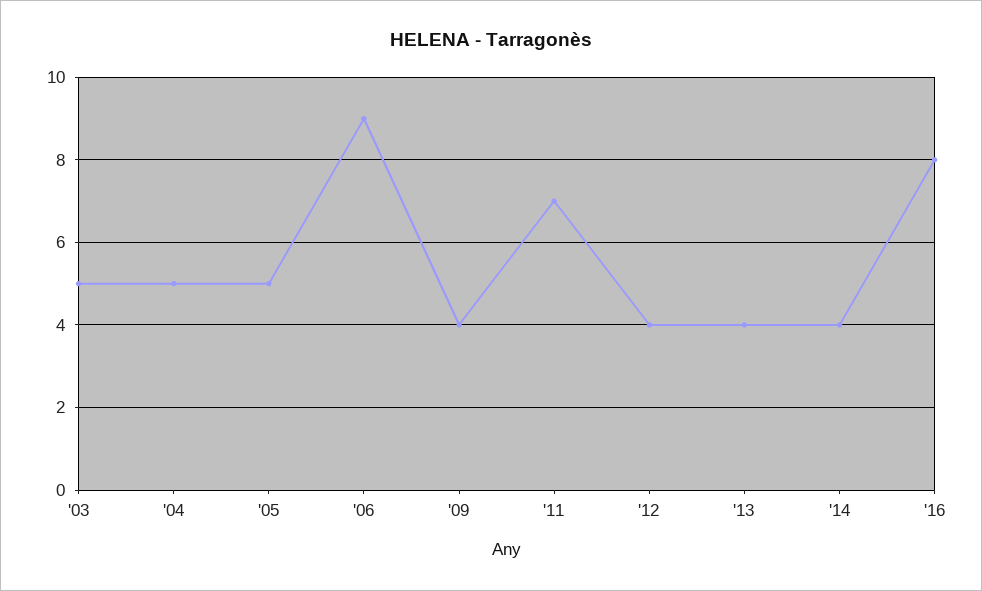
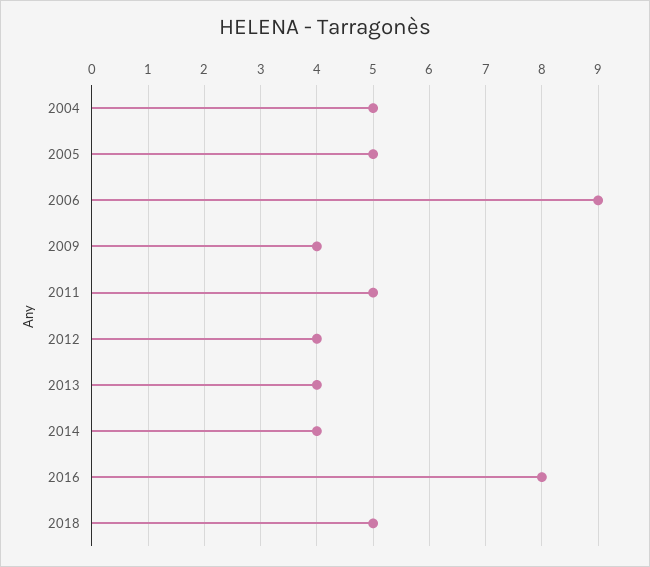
'03: 5 -> none
'11: 7 -> 5
2018: none -> 5

